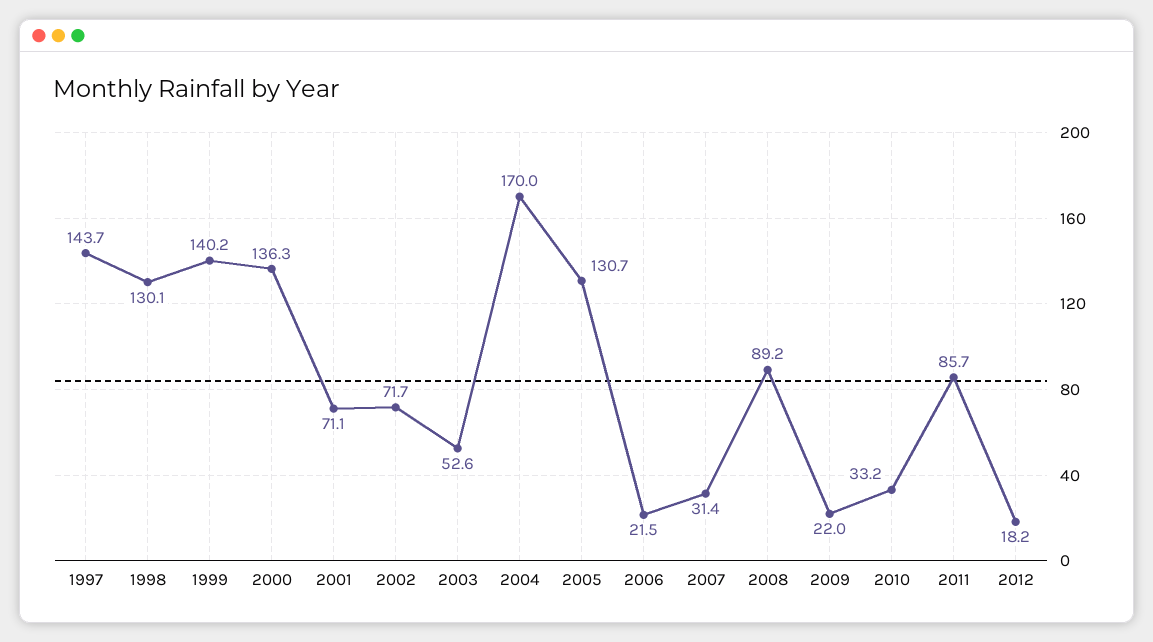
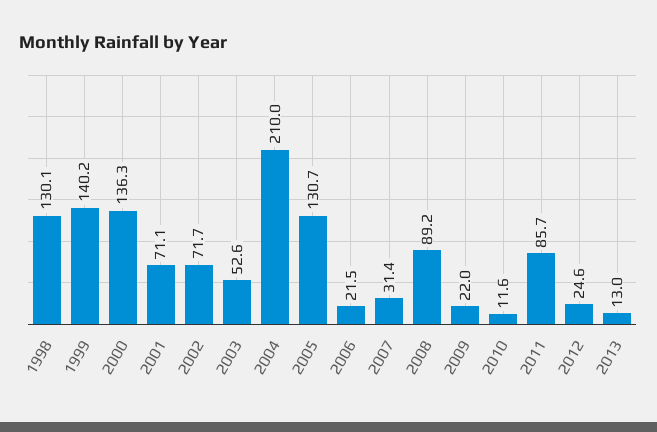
1997: 143.7 -> none
2004: 170 -> 210
2010: 33.2 -> 11.6
2012: 18.2 -> 24.6
2013: none -> 13

